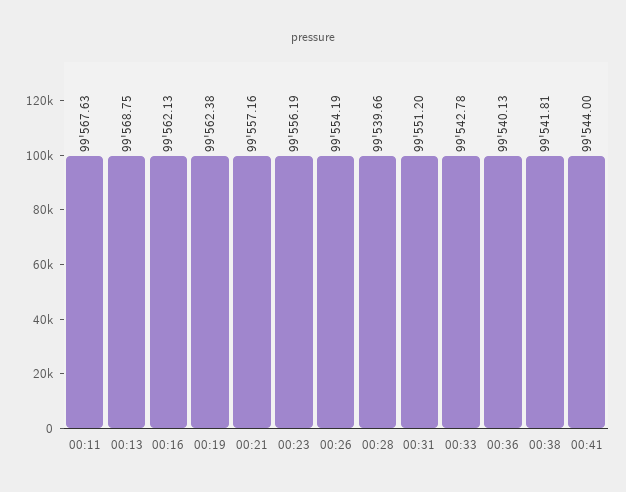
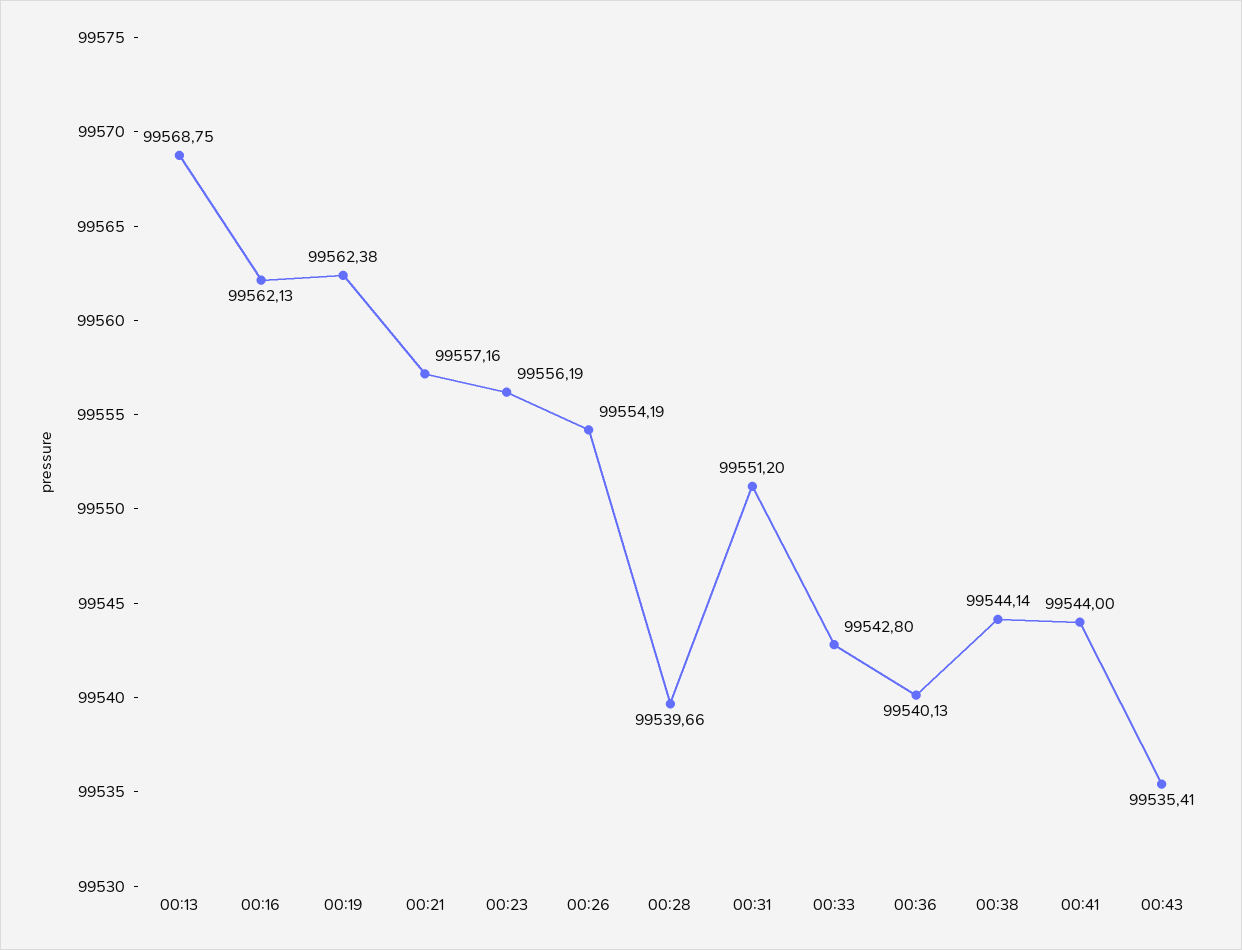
00:11: 99567.63 -> none
00:33: 99542.78 -> 99542.8
00:38: 99541.81 -> 99544.14
00:43: none -> 99535.41

